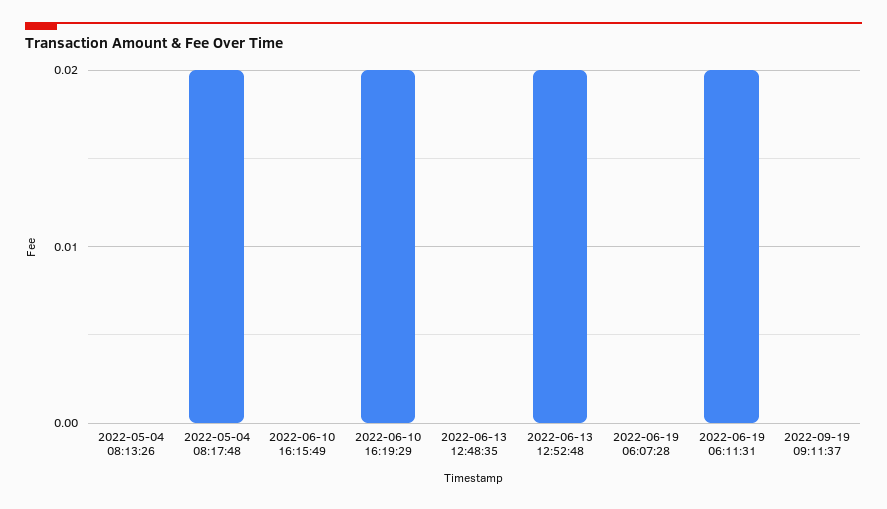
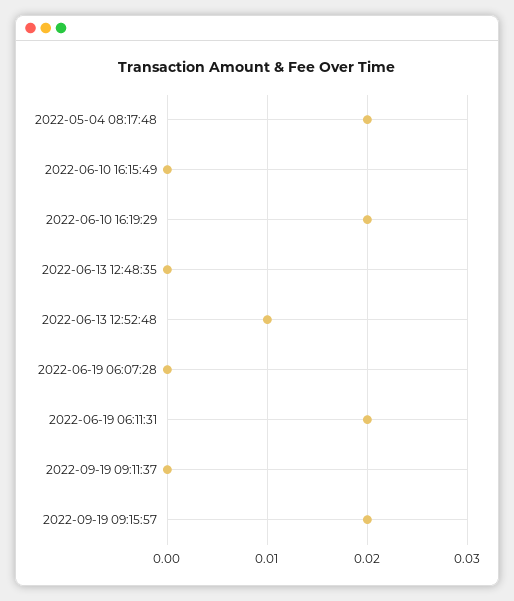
2022-05-04 08:13:26: 0 -> none
2022-06-13 12:52:48: 0.02 -> 0.01
2022-09-19 09:15:57: none -> 0.02

